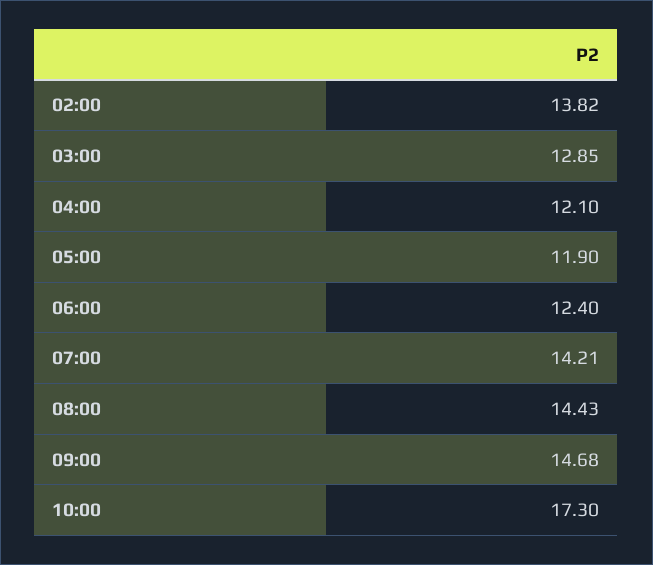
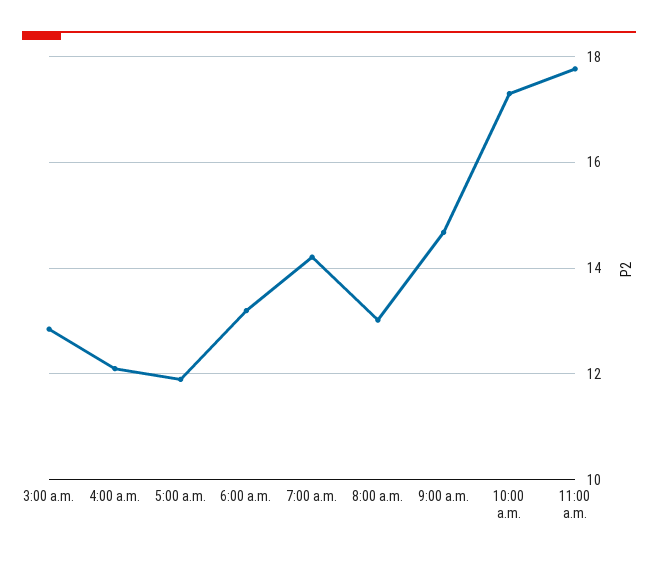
02:00: 13.82 -> none
06:00: 12.4 -> 13.2
08:00: 14.43 -> 13
11:00 a.m.: none -> 17.8

